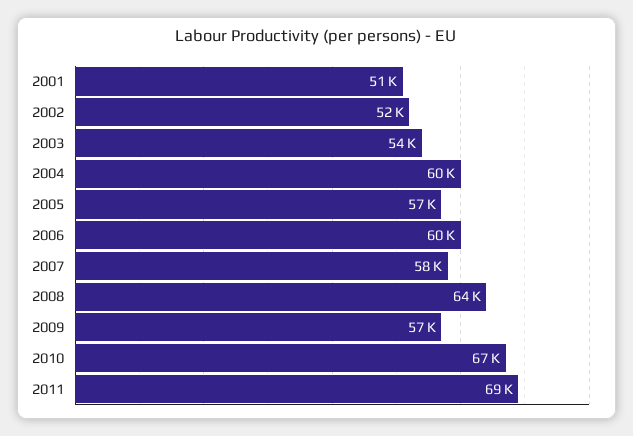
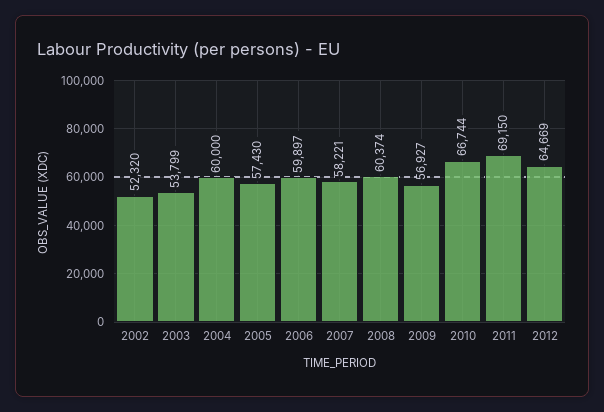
2001: 51000 -> none
2008: 64000 -> 60374
2012: none -> 64669

